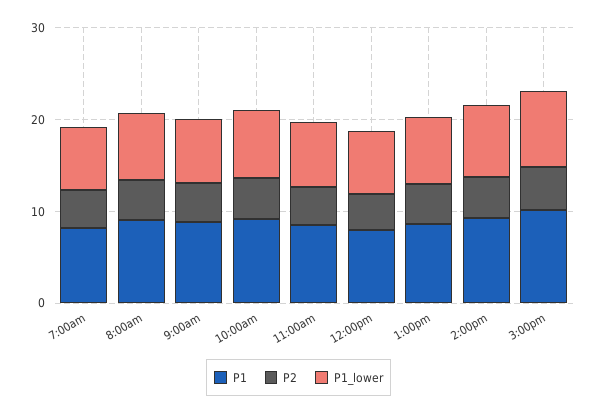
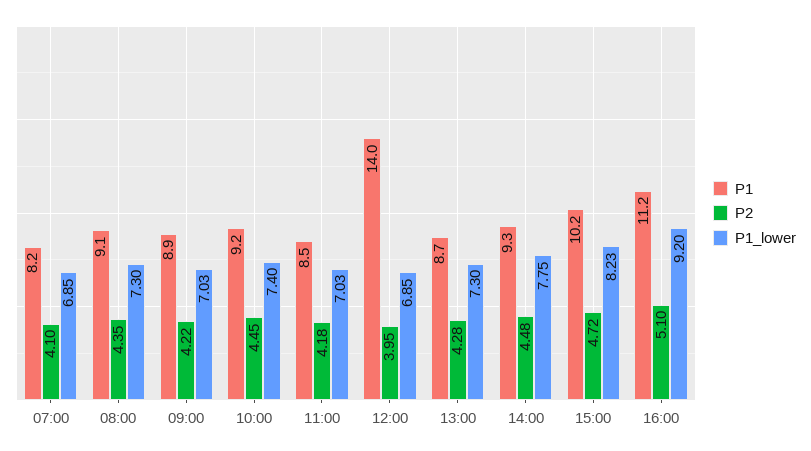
P1, 12:00pm: 8 -> 14
P1, 16:00: none -> 11.2
P2, 16:00: none -> 5.1
P1_lower, 16:00: none -> 9.2

